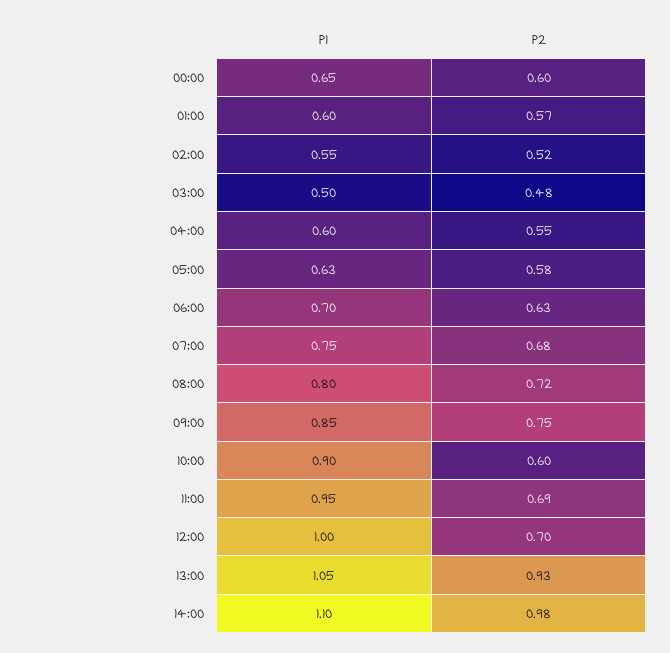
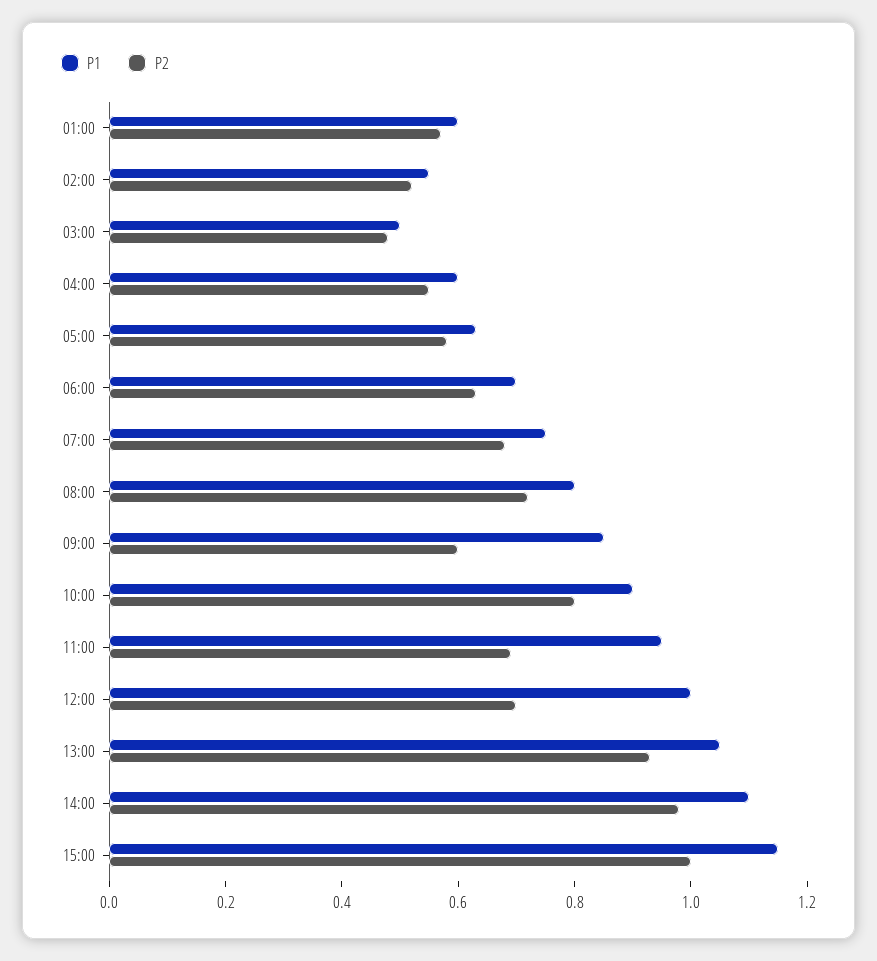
P1, 00:00: 0.65 -> none
P2, 00:00: 0.6 -> none
P2, 09:00: 0.75 -> 0.6
P2, 10:00: 0.6 -> 0.8
P1, 15:00: none -> 1.15
P2, 15:00: none -> 1

